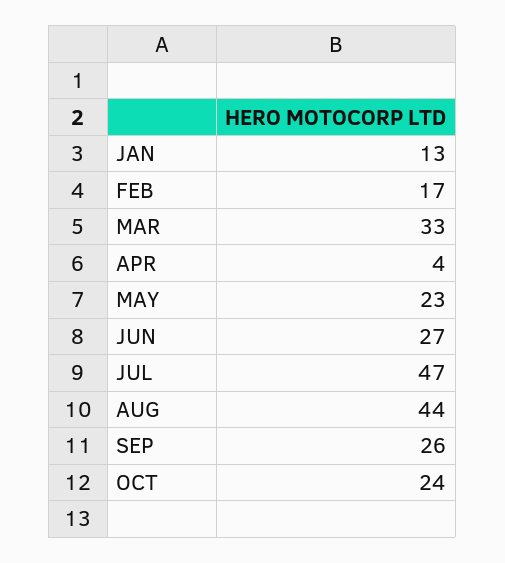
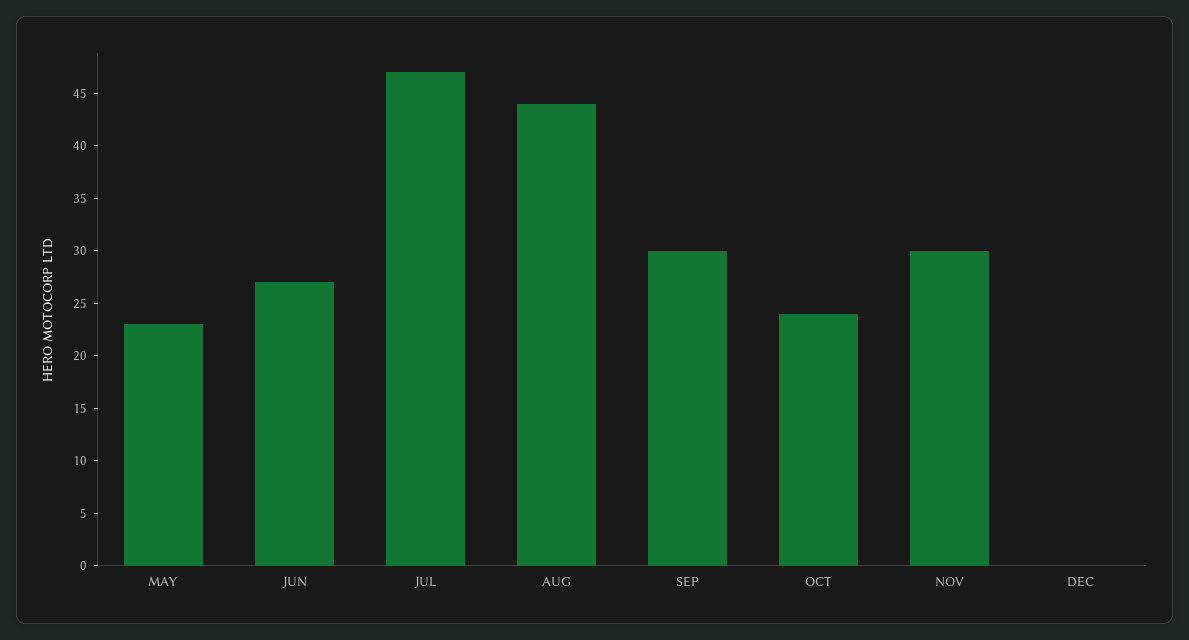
JAN: 13 -> none
FEB: 17 -> none
MAR: 33 -> none
APR: 4 -> none
SEP: 26 -> 30
NOV: none -> 30
DEC: none -> 0

